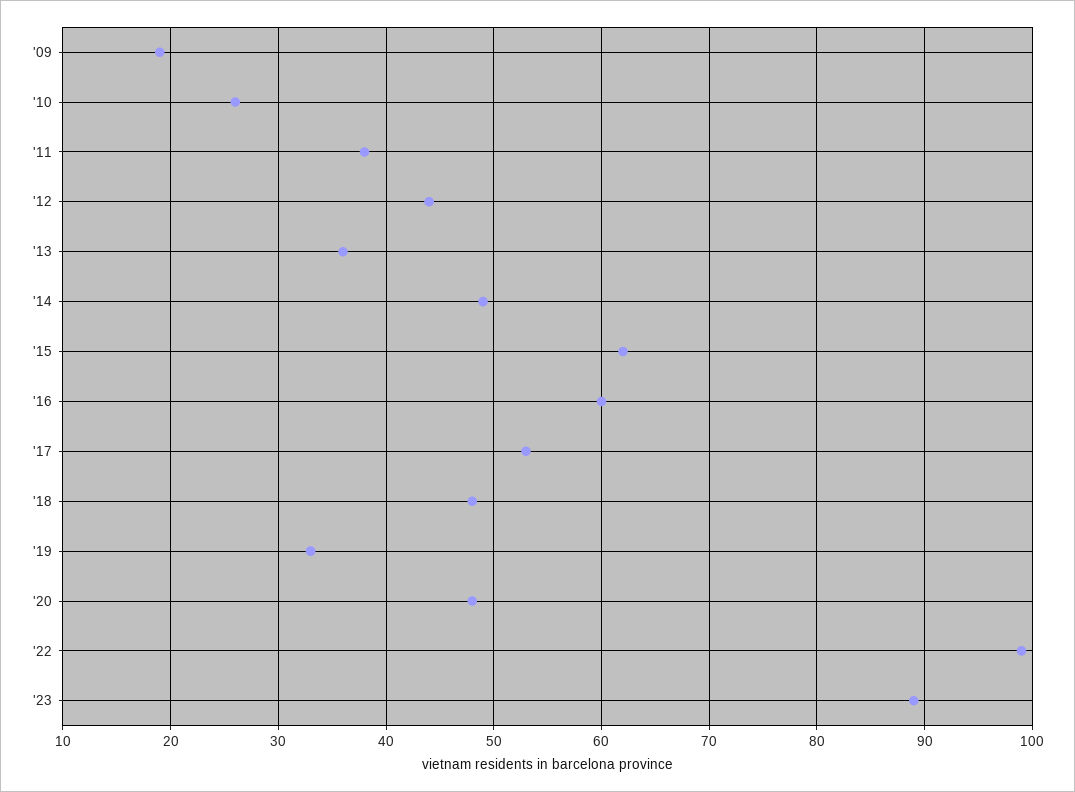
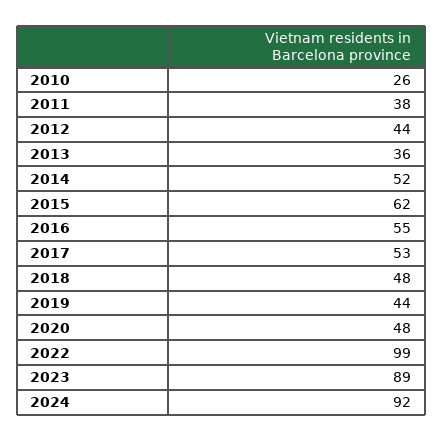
'09: 19 -> none
'14: 49 -> 52
'16: 60 -> 55
'19: 33 -> 44
2024: none -> 92

